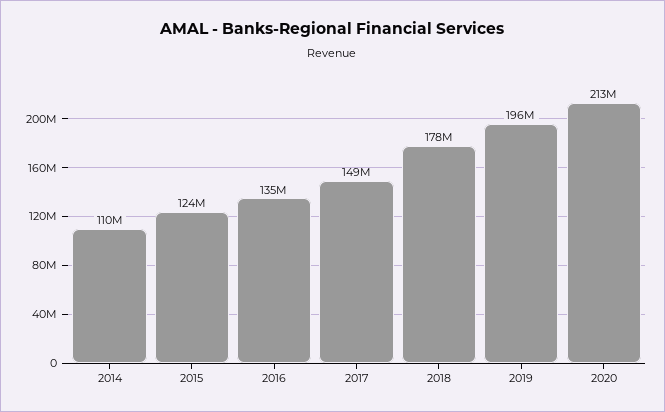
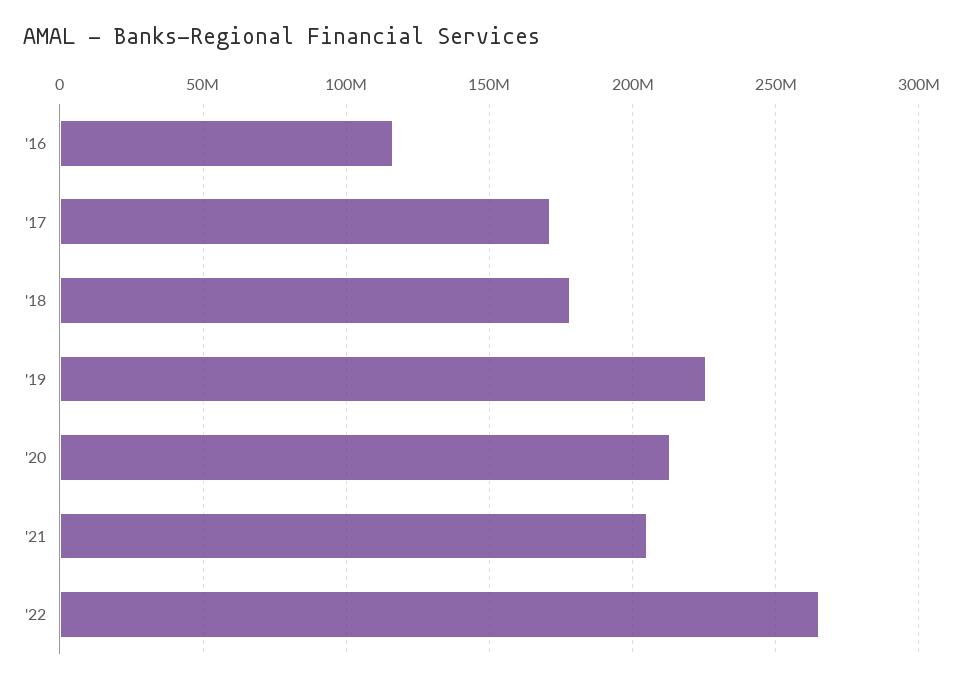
2014: 110000000 -> none
2015: 124000000 -> none
2016: 135000000 -> 115000000
2017: 149000000 -> 170000000
2019: 196000000 -> 225000000
'21: none -> 205000000
'22: none -> 265000000

